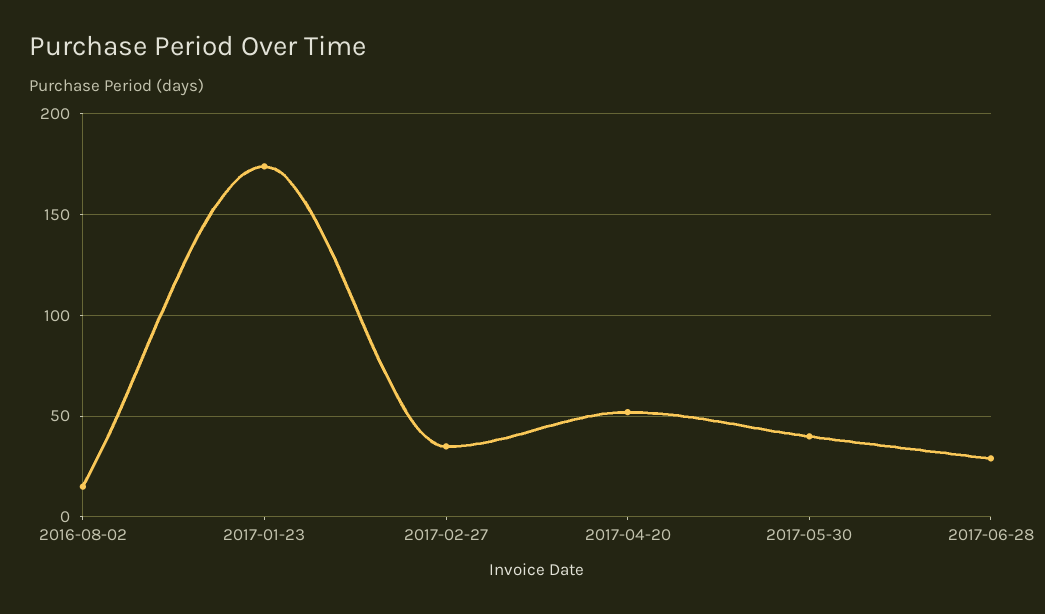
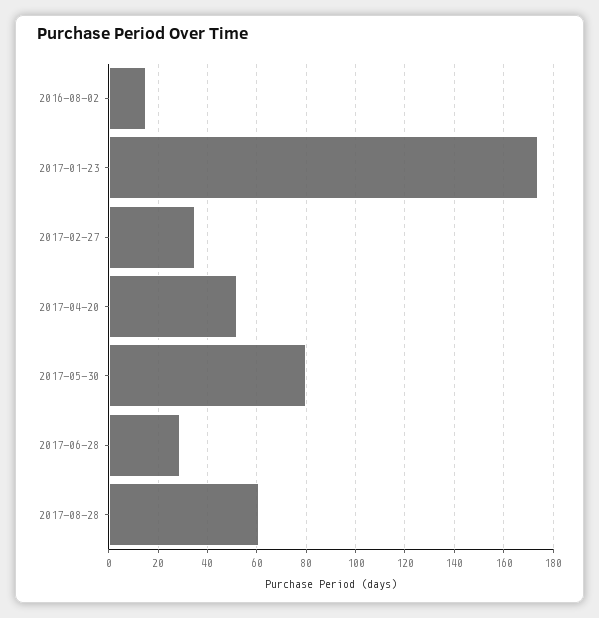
2017-05-30: 40 -> 80
2017-08-28: none -> 60

